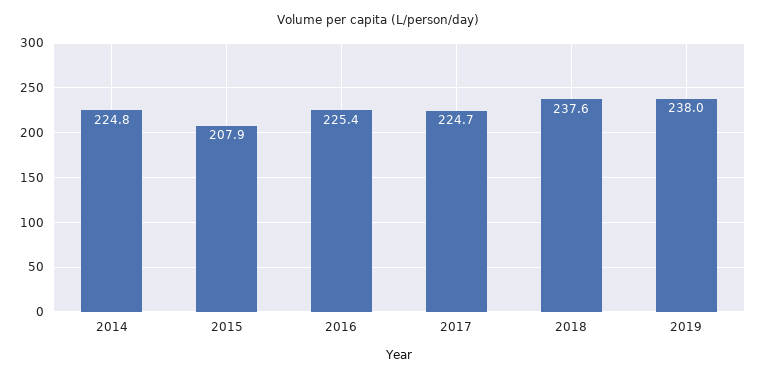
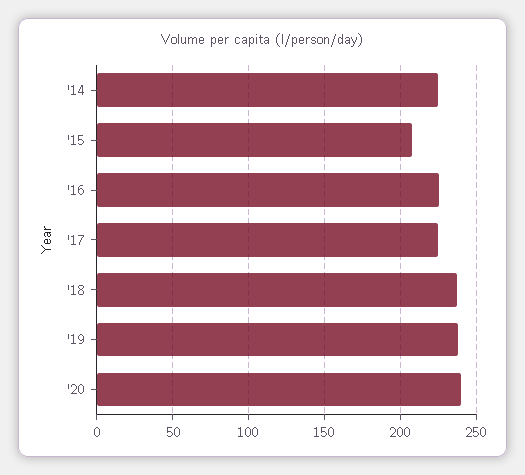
'20: none -> 240

